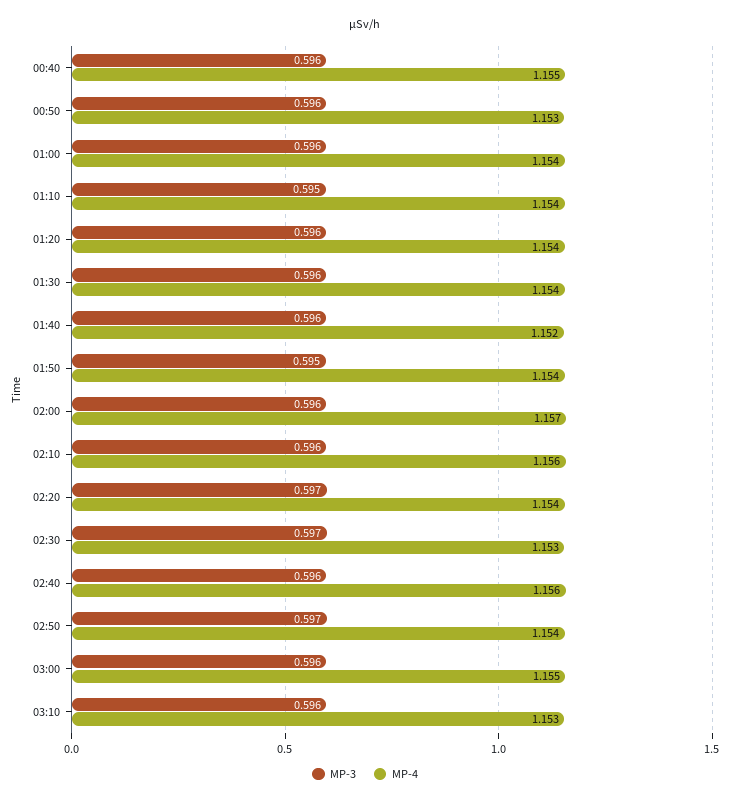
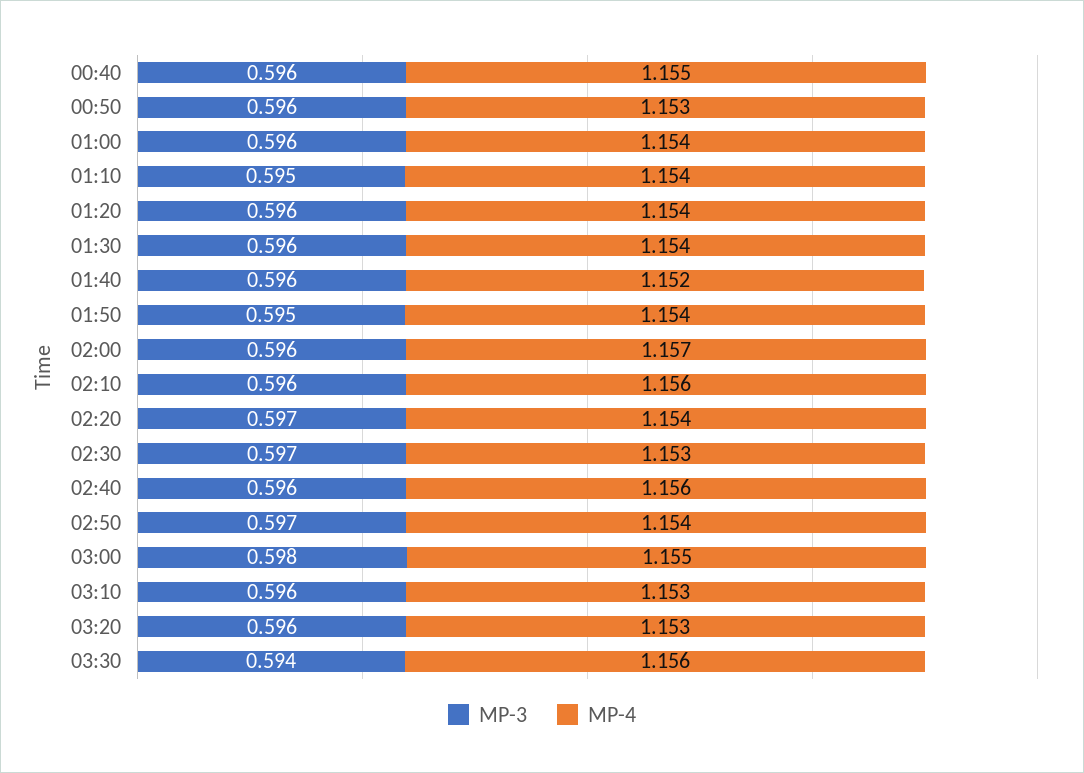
MP-3, 03:00: 0.596 -> 0.598
MP-3, 03:20: none -> 0.596
MP-4, 03:20: none -> 1.153
MP-3, 03:30: none -> 0.594
MP-4, 03:30: none -> 1.156

